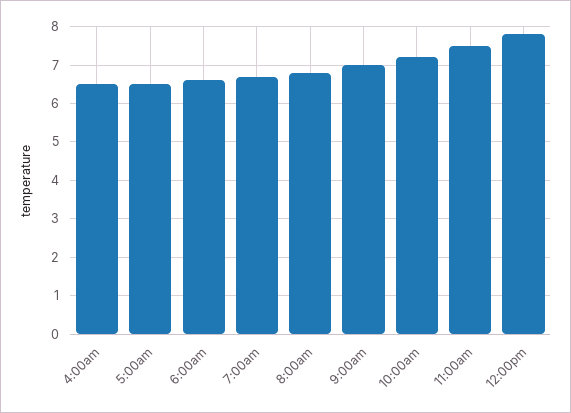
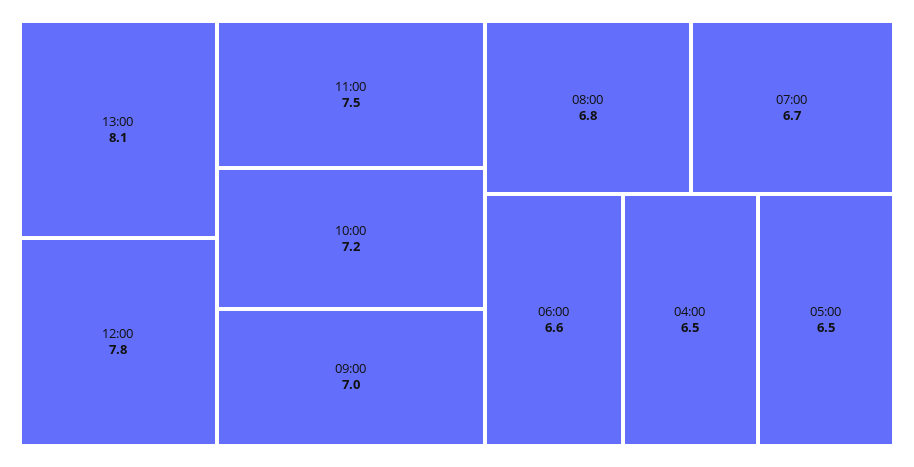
13:00: none -> 8.1

